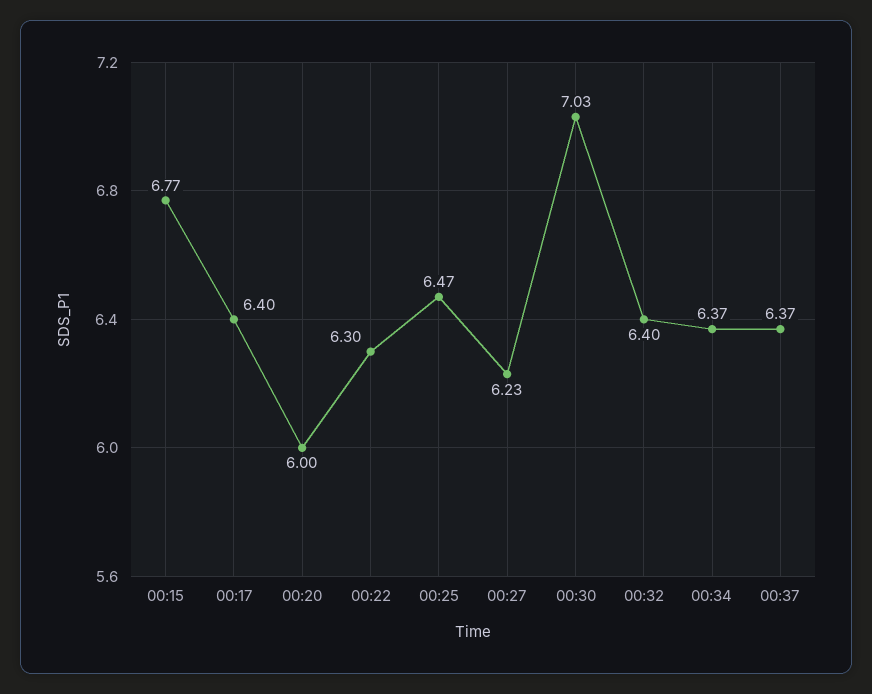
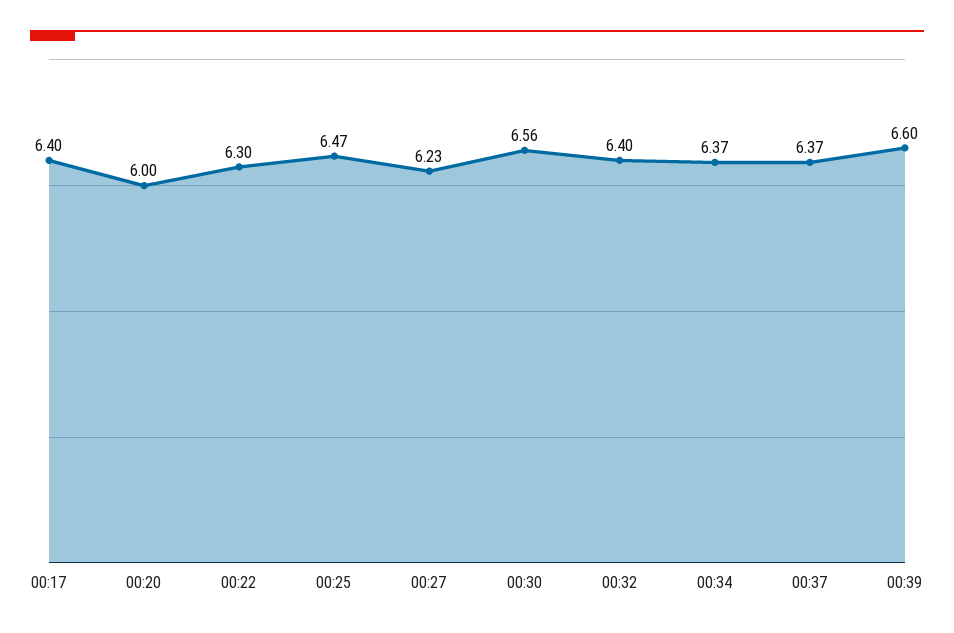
00:15: 6.77 -> none
00:30: 7.03 -> 6.56
00:39: none -> 6.6

